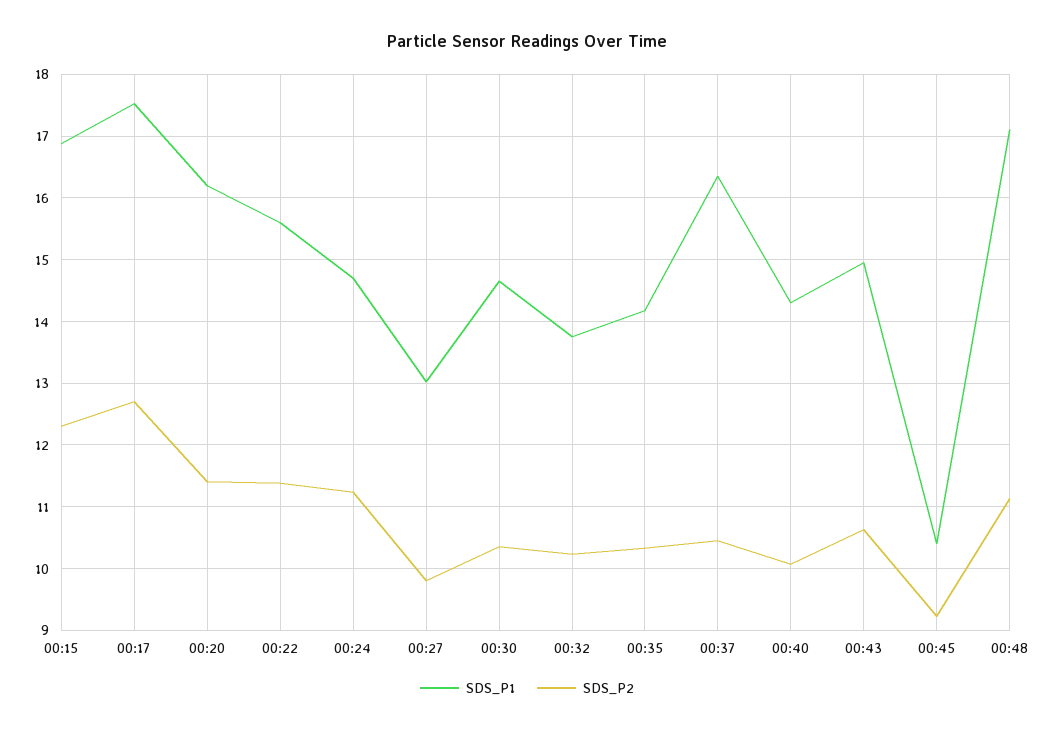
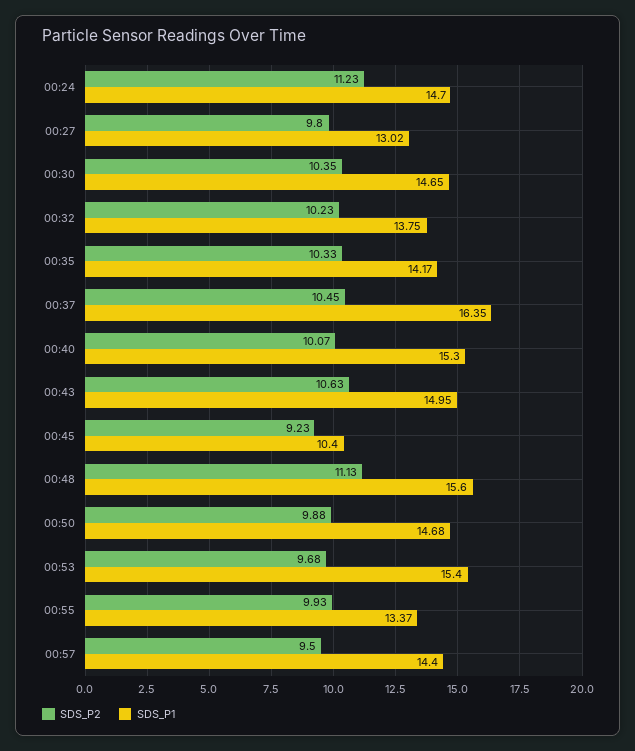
SDS_P1, 00:15: 16.9 -> none
SDS_P2, 00:15: 12.3 -> none
SDS_P1, 00:17: 17.5 -> none
SDS_P2, 00:17: 12.7 -> none
SDS_P1, 00:20: 16.2 -> none
SDS_P2, 00:20: 11.4 -> none
SDS_P1, 00:22: 15.6 -> none
SDS_P2, 00:22: 11.4 -> none
SDS_P1, 00:40: 14.3 -> 15.3
SDS_P1, 00:48: 17.1 -> 15.6
SDS_P2, 00:50: none -> 9.88
SDS_P1, 00:50: none -> 14.68
SDS_P2, 00:53: none -> 9.68
SDS_P1, 00:53: none -> 15.4
SDS_P2, 00:55: none -> 9.93
SDS_P1, 00:55: none -> 13.37
SDS_P2, 00:57: none -> 9.5
SDS_P1, 00:57: none -> 14.4

